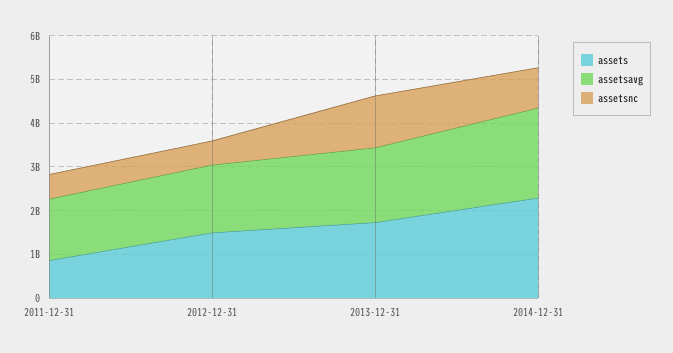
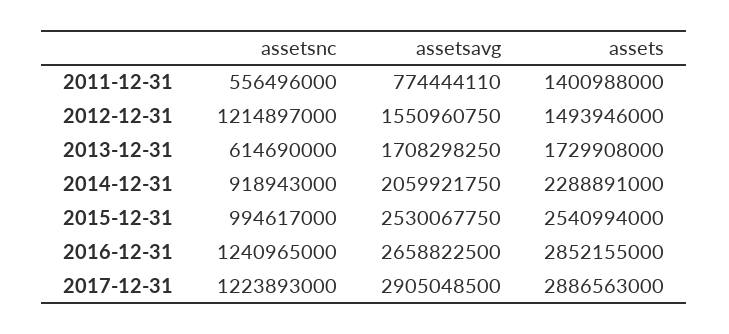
assets, 2011-12-31: 800000000 -> 1400988000
assetsavg, 2011-12-31: 1400000000 -> 774444110
assetsnc, 2012-12-31: 600000000 -> 1214897000
assetsnc, 2013-12-31: 1200000000 -> 614690000
assetsnc, 2015-12-31: none -> 994617000
assetsavg, 2015-12-31: none -> 2530067750
assets, 2015-12-31: none -> 2540994000
assetsnc, 2016-12-31: none -> 1240965000
assetsavg, 2016-12-31: none -> 2658822500
assets, 2016-12-31: none -> 2852155000
assetsnc, 2017-12-31: none -> 1223893000
assetsavg, 2017-12-31: none -> 2905048500
assets, 2017-12-31: none -> 2886563000

